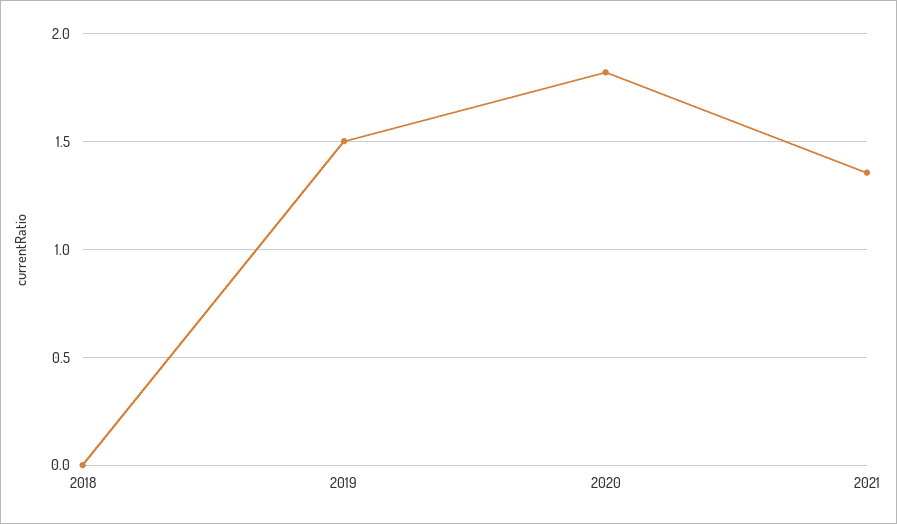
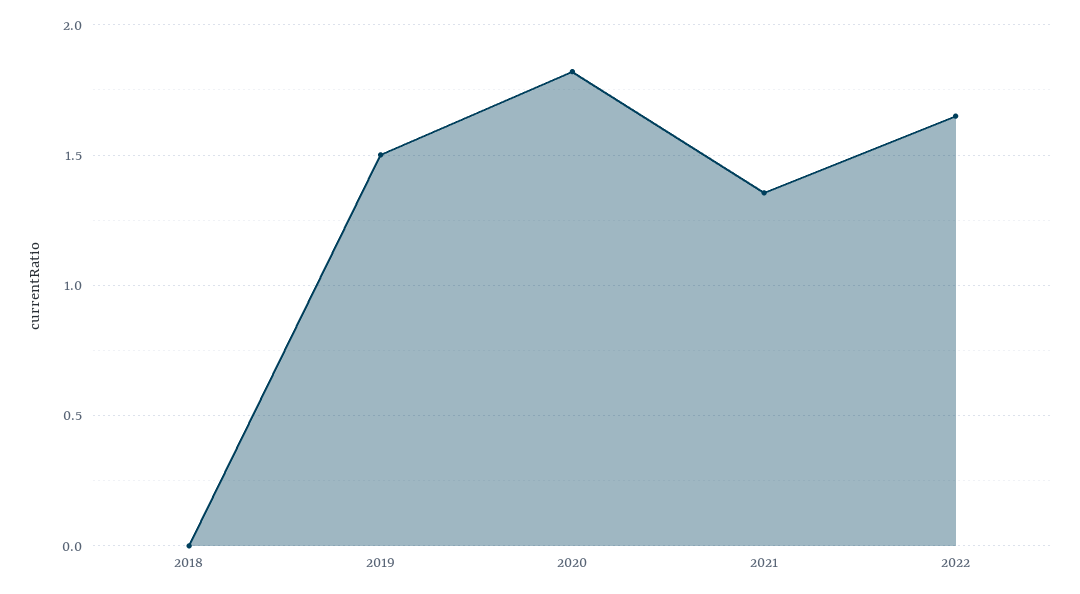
2022: none -> 1.65

